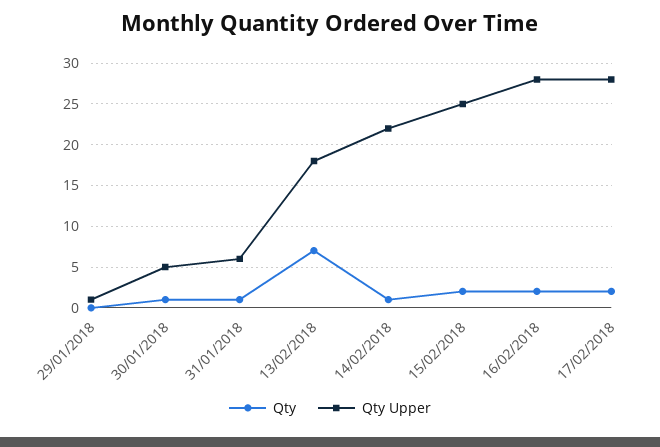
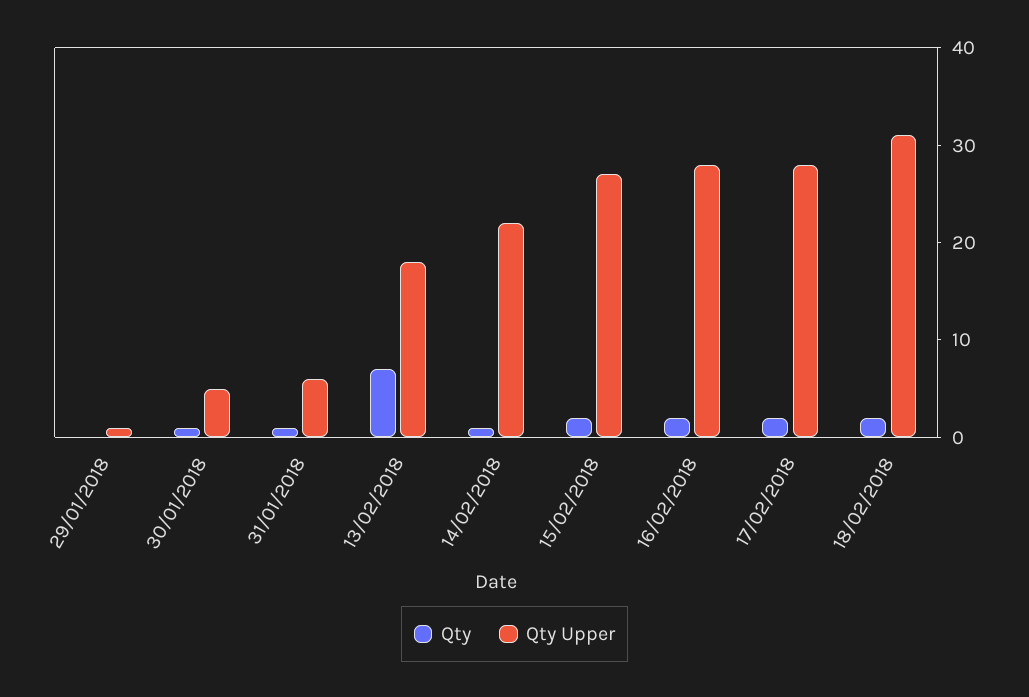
Qty Upper, 15/02/2018: 25 -> 27
Qty, 18/02/2018: none -> 2
Qty Upper, 18/02/2018: none -> 31

